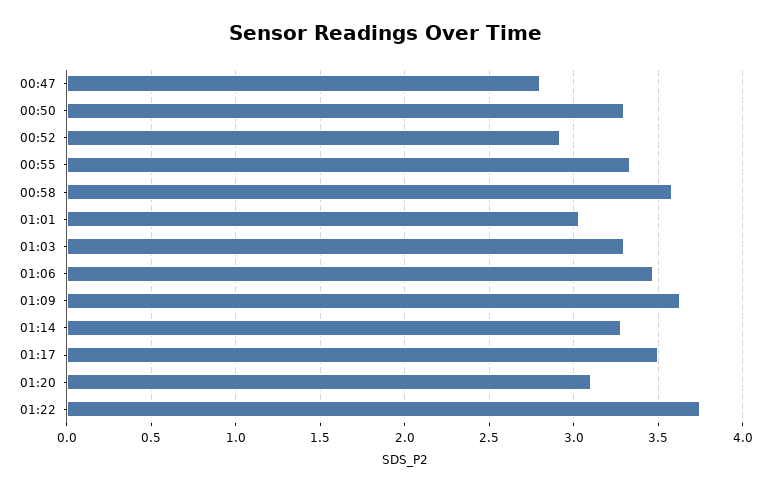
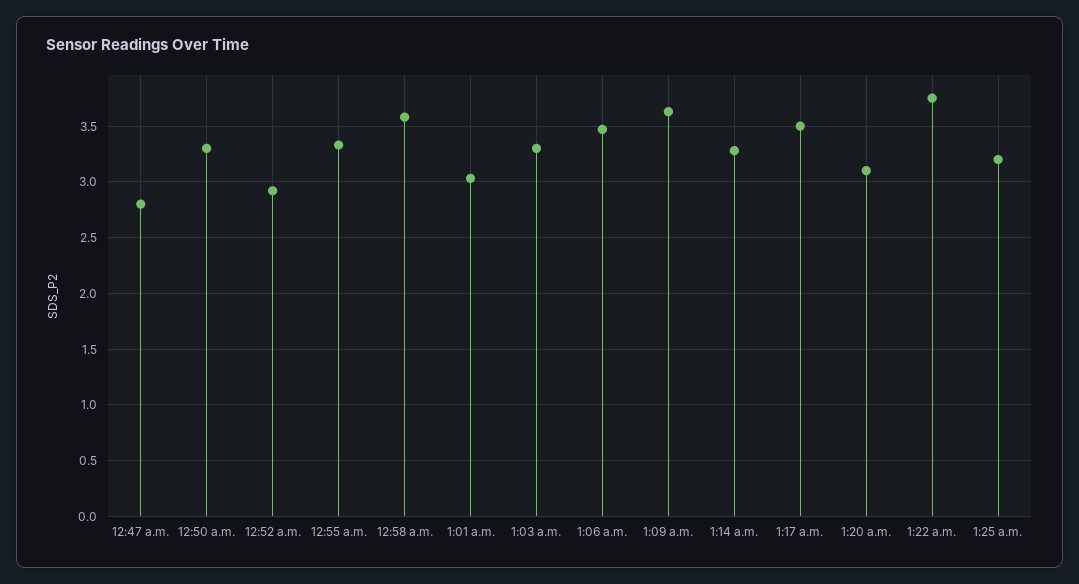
1:25 a.m.: none -> 3.2

